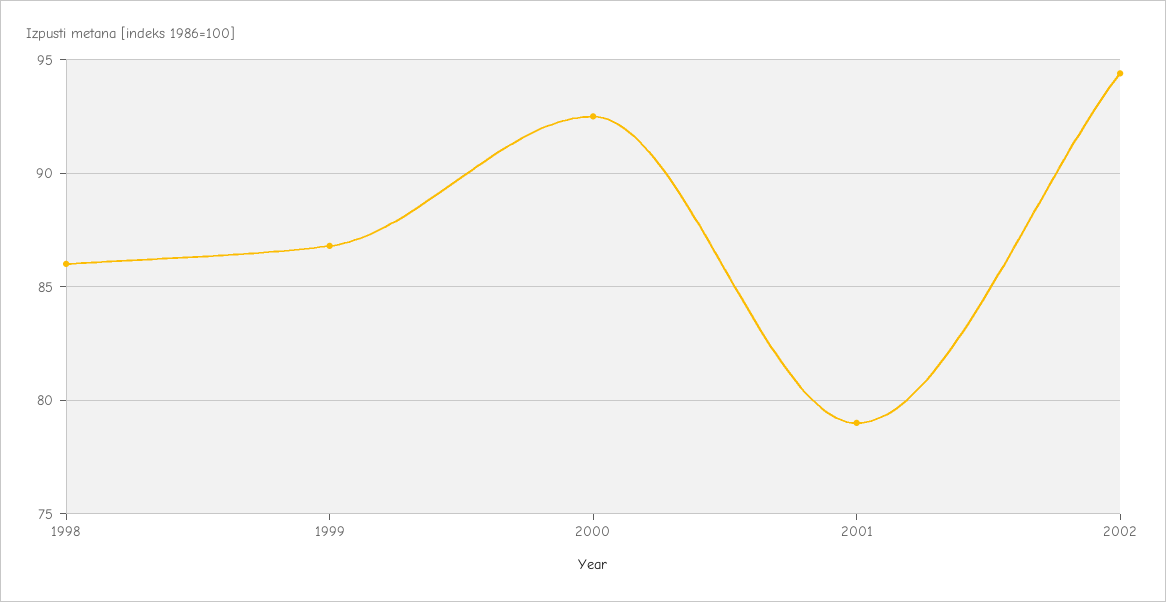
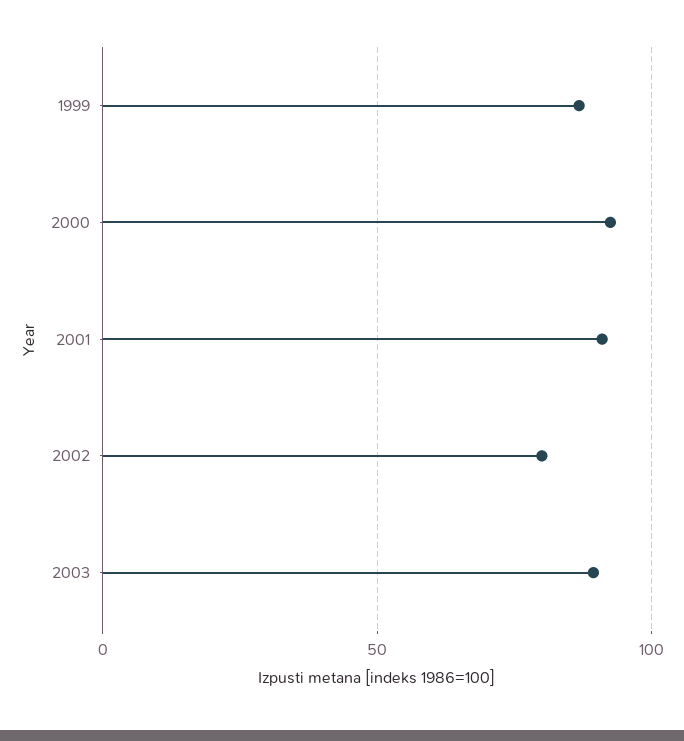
1998: 86 -> none
2001: 79 -> 90
2002: 94.5 -> 80
2003: none -> 90

